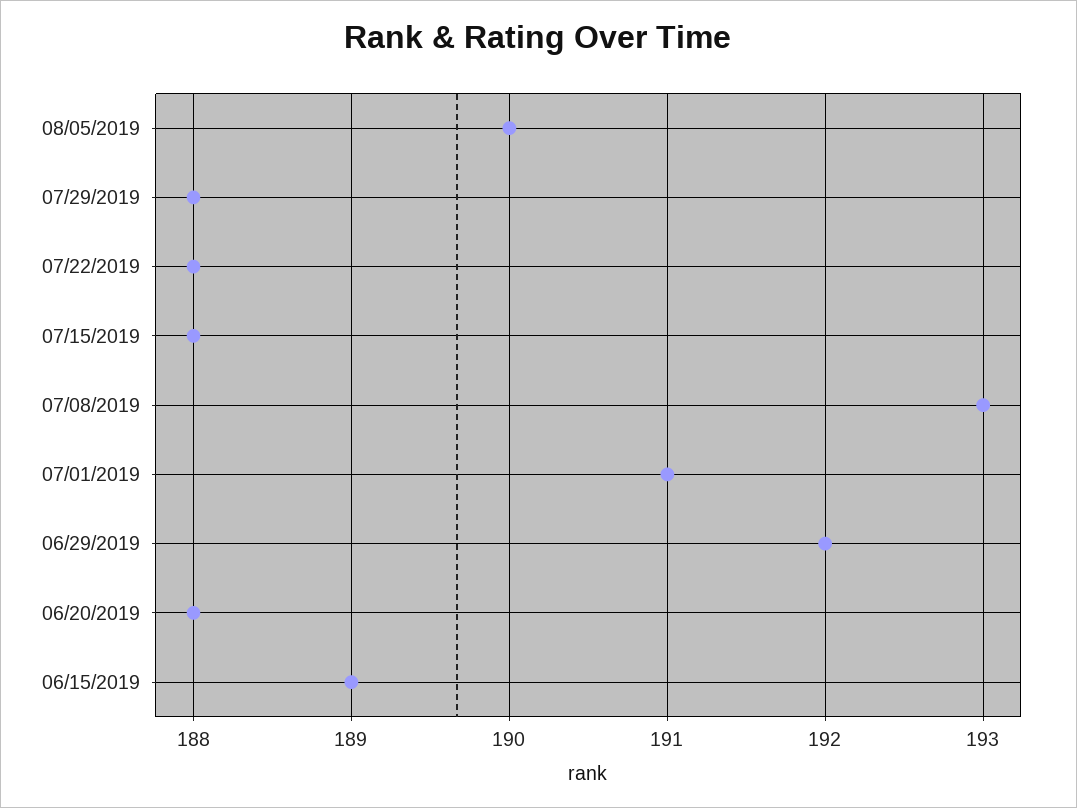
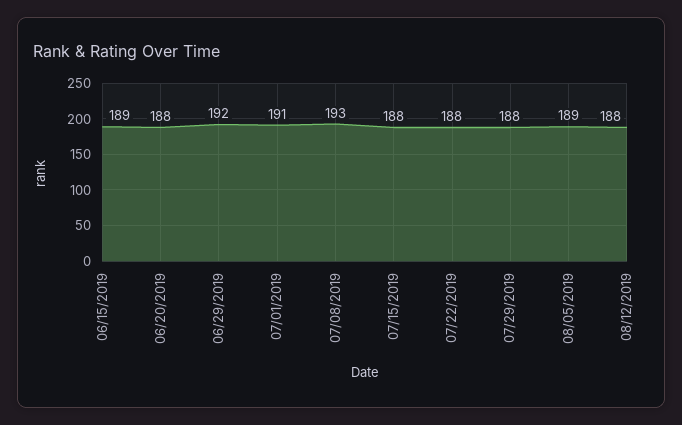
08/05/2019: 190 -> 189
08/12/2019: none -> 188

